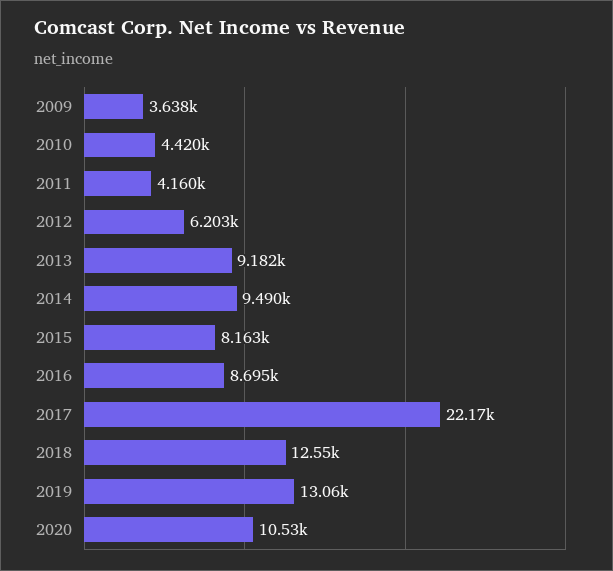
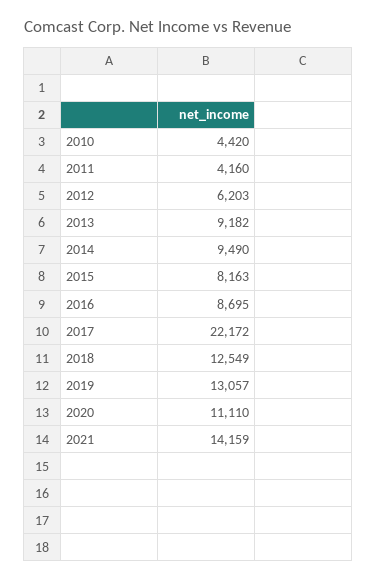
2009: 3638 -> none
2020: 10530 -> 11110
2021: none -> 14159

